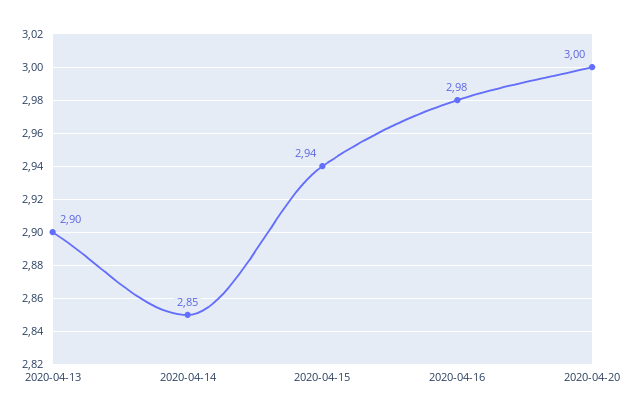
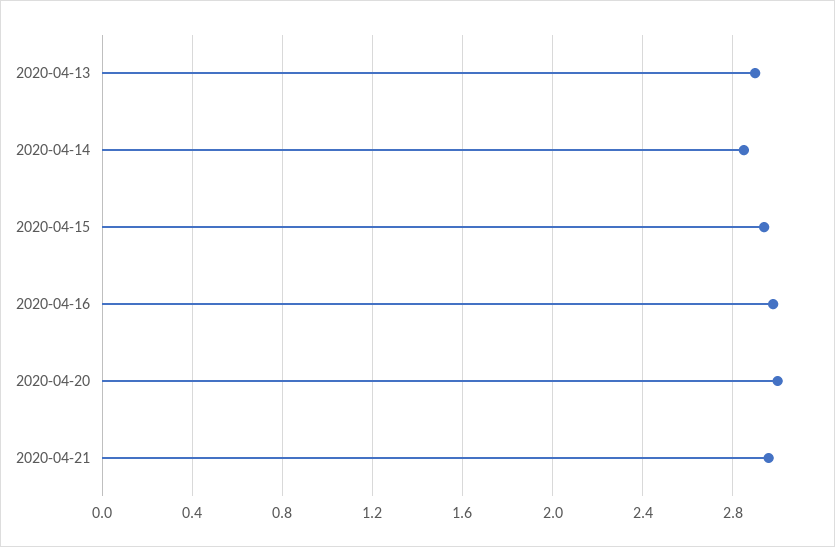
2020-04-21: none -> 2.95

